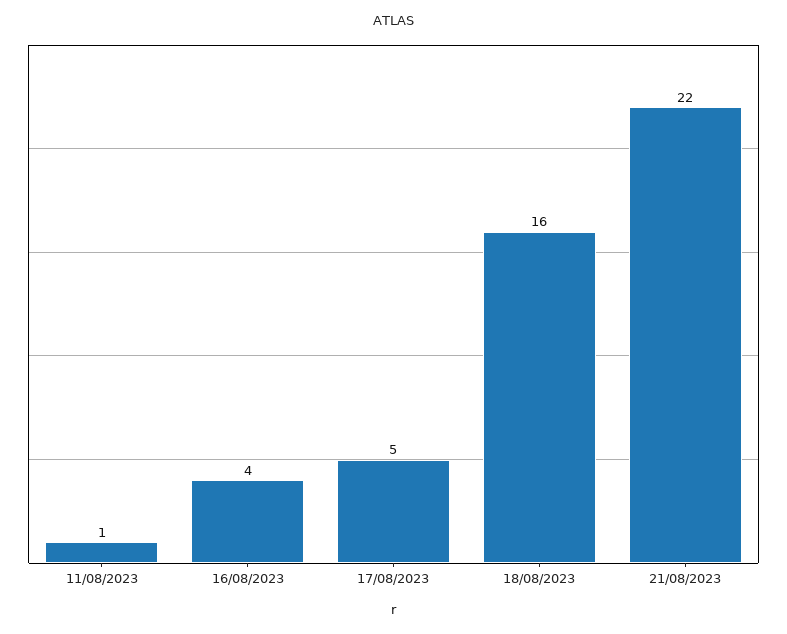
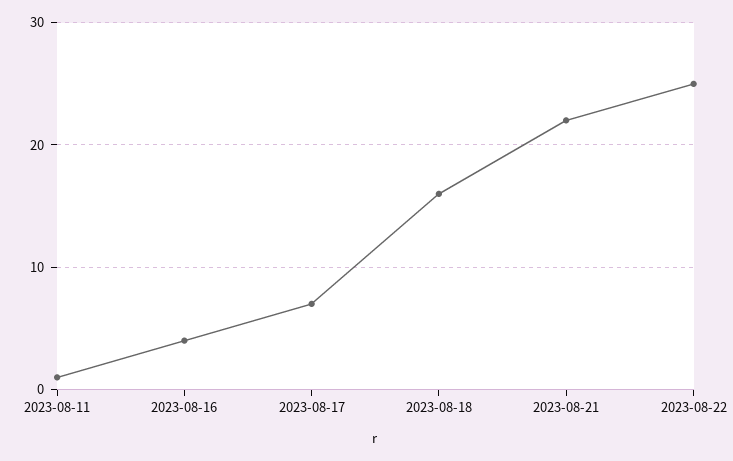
17/08/2023: 5 -> 7
2023-08-22: none -> 25

